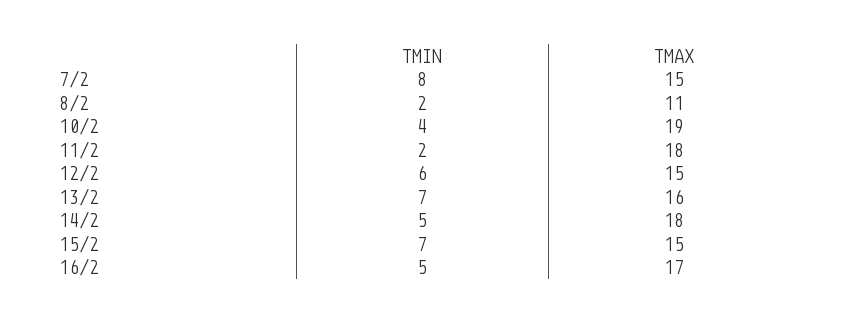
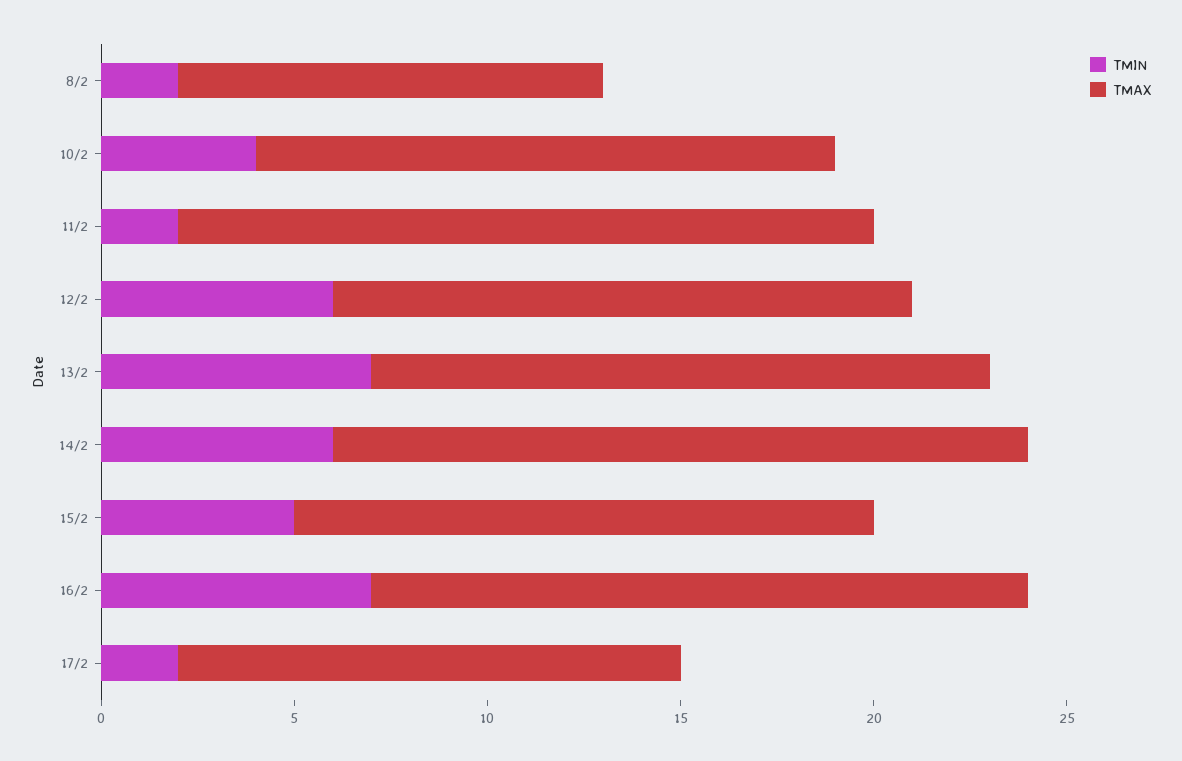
TMIN, 7/2: 8 -> none
TMAX, 7/2: 15 -> none
TMAX, 10/2: 19 -> 15
TMIN, 14/2: 5 -> 6
TMIN, 15/2: 7 -> 5
TMIN, 16/2: 5 -> 7
TMIN, 17/2: none -> 2
TMAX, 17/2: none -> 13

